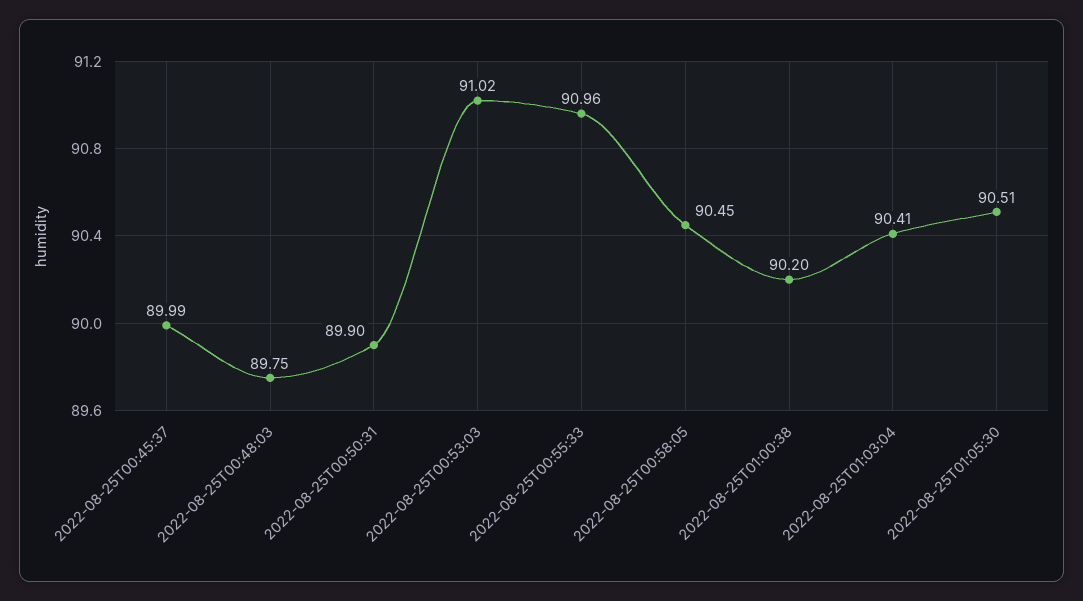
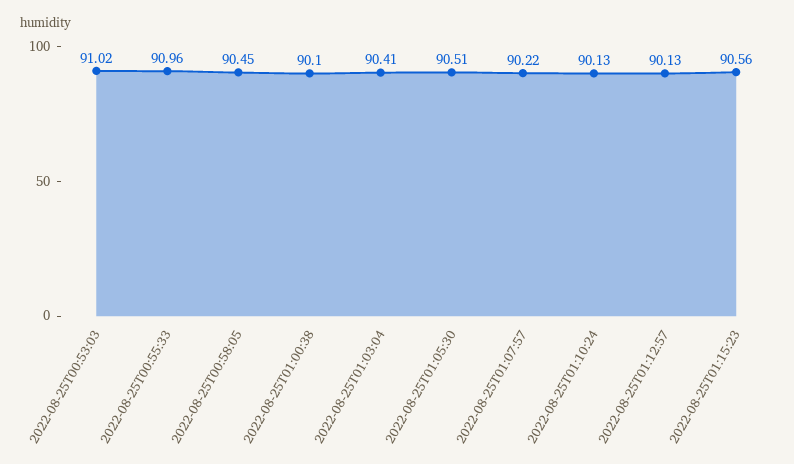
2022-08-25T00:45:37: 89.99 -> none
2022-08-25T00:48:03: 89.75 -> none
2022-08-25T00:50:31: 89.9 -> none
2022-08-25T01:00:38: 90.2 -> 90.1
2022-08-25T01:07:57: none -> 90.22
2022-08-25T01:10:24: none -> 90.13
2022-08-25T01:12:57: none -> 90.13
2022-08-25T01:15:23: none -> 90.56

